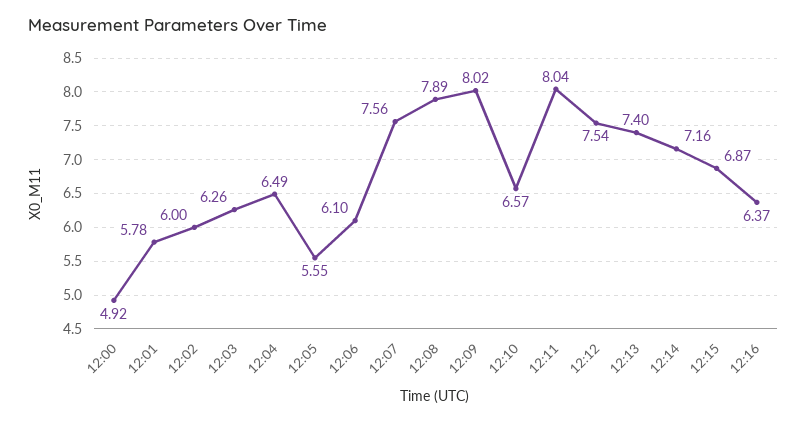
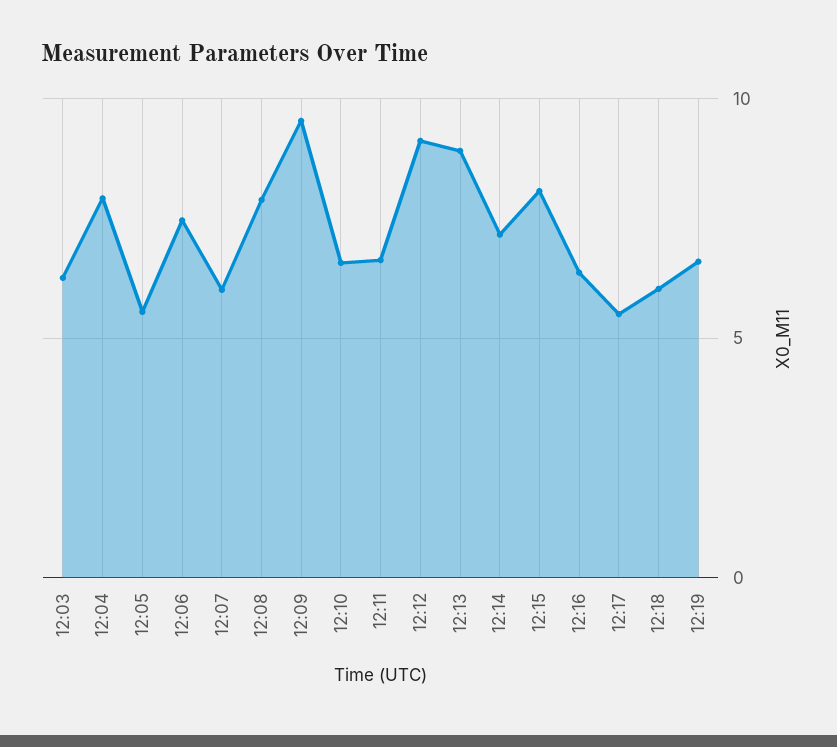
12:00: 4.92 -> none
12:01: 5.78 -> none
12:02: 6 -> none
12:04: 6.49 -> 8
12:06: 6.1 -> 7.5
12:07: 7.56 -> 6
12:09: 8.02 -> 9.5
12:11: 8.04 -> 6.5
12:12: 7.54 -> 9
12:13: 7.4 -> 9
12:15: 6.87 -> 8
12:17: none -> 5.5
12:18: none -> 6
12:19: none -> 6.5

